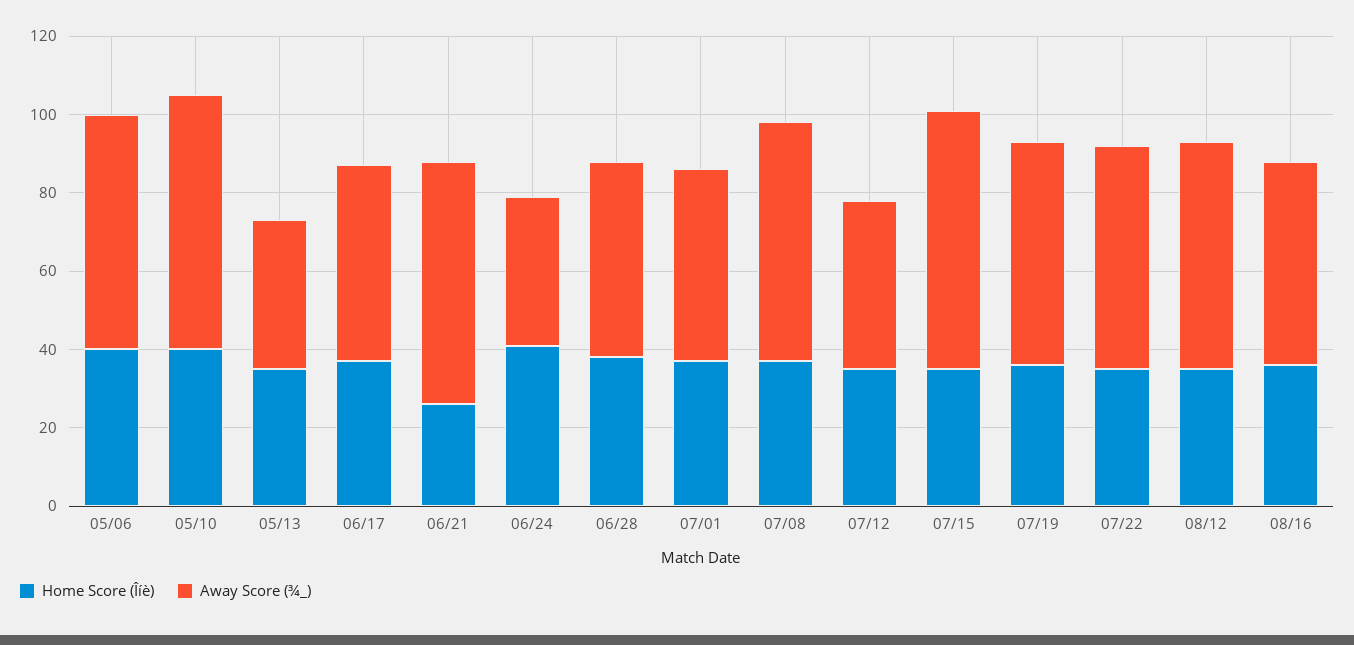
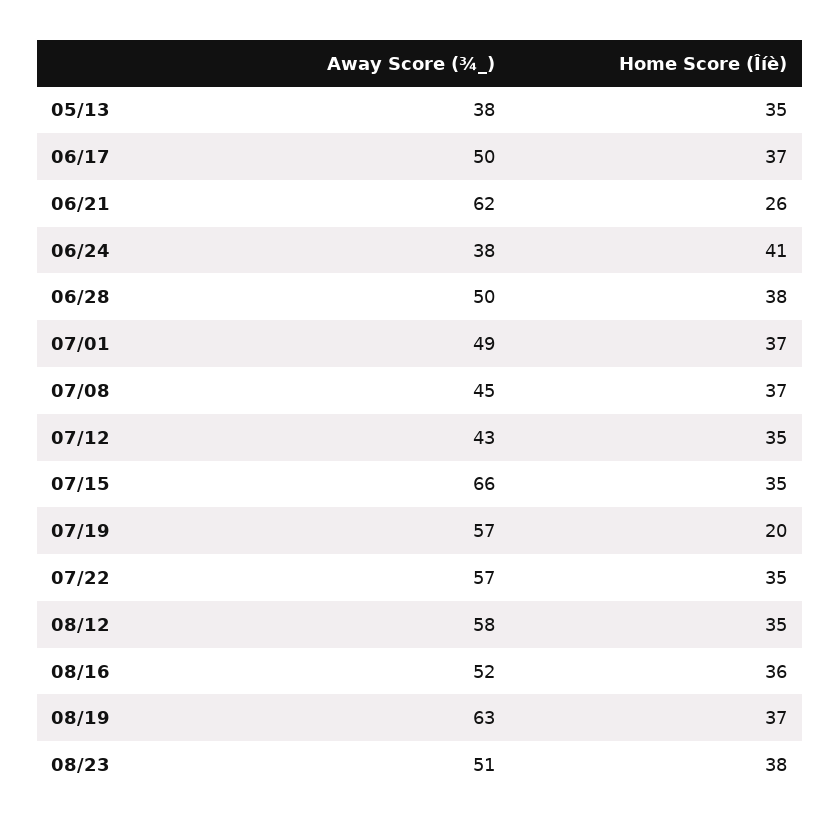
Home Score (Îíè), 05/06: 40 -> none
Away Score (¾_), 05/06: 60 -> none
Home Score (Îíè), 05/10: 40 -> none
Away Score (¾_), 05/10: 65 -> none
Away Score (¾_), 07/08: 60 -> 45
Home Score (Îíè), 07/19: 35 -> 20
Away Score (¾_), 08/19: none -> 63
Home Score (Îíè), 08/19: none -> 37
Away Score (¾_), 08/23: none -> 51
Home Score (Îíè), 08/23: none -> 38

